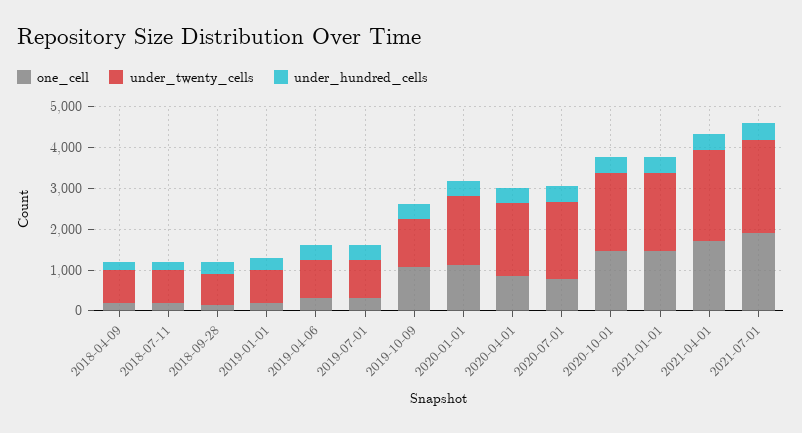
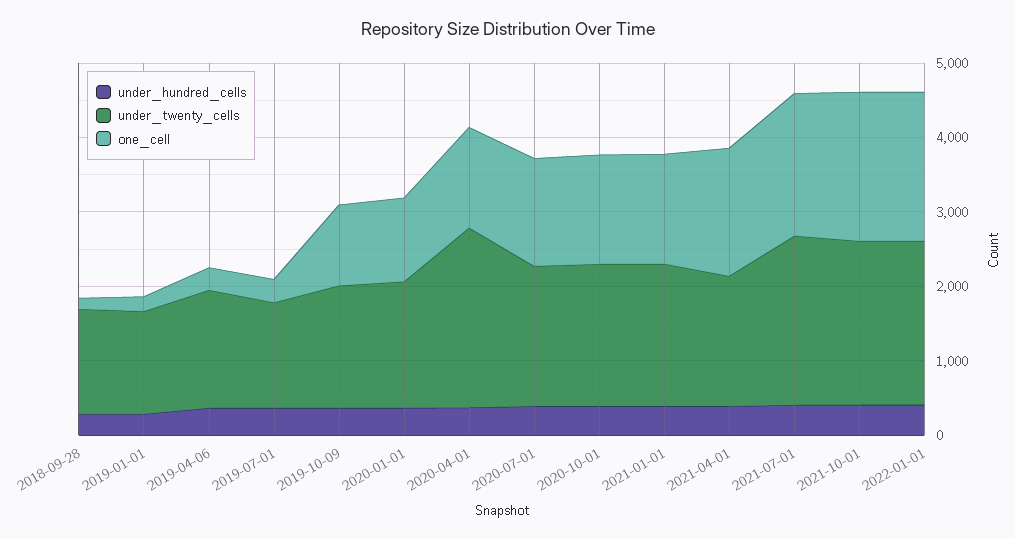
one_cell, 2018-04-09: 200 -> none
under_twenty_cells, 2018-04-09: 800 -> none
under_hundred_cells, 2018-04-09: 200 -> none
one_cell, 2018-07-11: 200 -> none
under_twenty_cells, 2018-07-11: 800 -> none
under_hundred_cells, 2018-07-11: 200 -> none
under_twenty_cells, 2018-09-28: 800 -> 1400
under_twenty_cells, 2019-01-01: 800 -> 1400
under_twenty_cells, 2019-04-06: 1000 -> 1600
under_twenty_cells, 2019-07-01: 1000 -> 1400
under_twenty_cells, 2019-10-09: 1200 -> 1600
one_cell, 2020-04-01: 800 -> 1400
under_twenty_cells, 2020-04-01: 1800 -> 2400
one_cell, 2020-07-01: 800 -> 1400
under_twenty_cells, 2021-04-01: 2200 -> 1800
under_hundred_cells, 2021-10-01: none -> 400
under_twenty_cells, 2021-10-01: none -> 2200
one_cell, 2021-10-01: none -> 2000
under_hundred_cells, 2022-01-01: none -> 400
under_twenty_cells, 2022-01-01: none -> 2200
one_cell, 2022-01-01: none -> 2000

